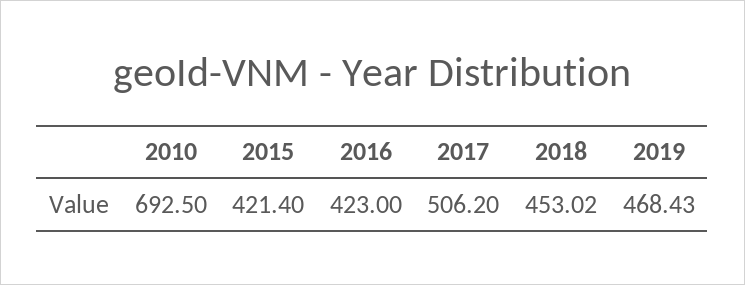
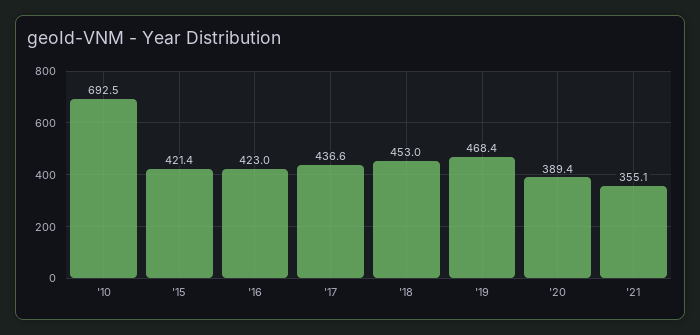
2017: 506.2 -> 436.6
'20: none -> 389.4
'21: none -> 355.1

